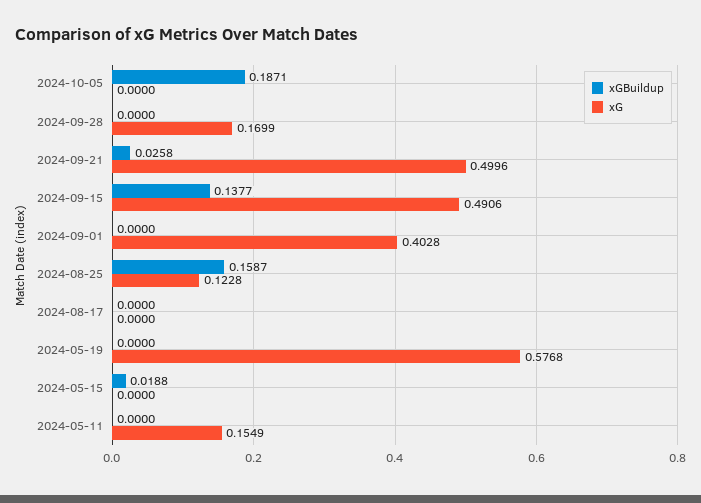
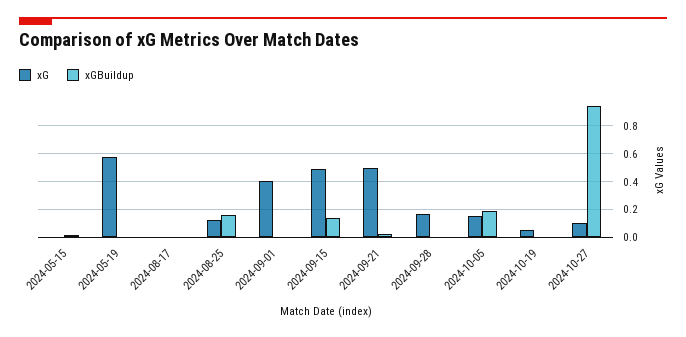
xG, 2024-10-05: 0 -> 0.15
xGBuildup, 2024-05-11: 0 -> none
xG, 2024-05-11: 0.1549 -> none
xG, 2024-10-19: none -> 0.05
xGBuildup, 2024-10-19: none -> 0
xG, 2024-10-27: none -> 0.1
xGBuildup, 2024-10-27: none -> 0.95

